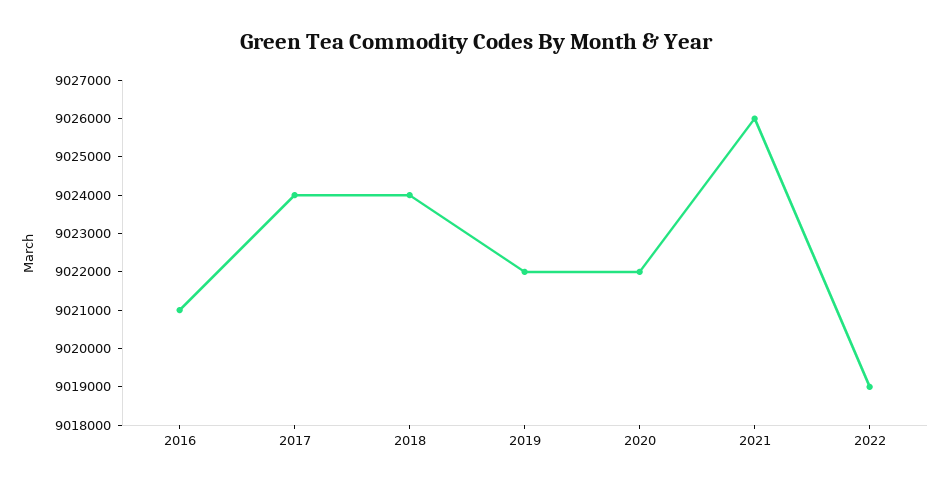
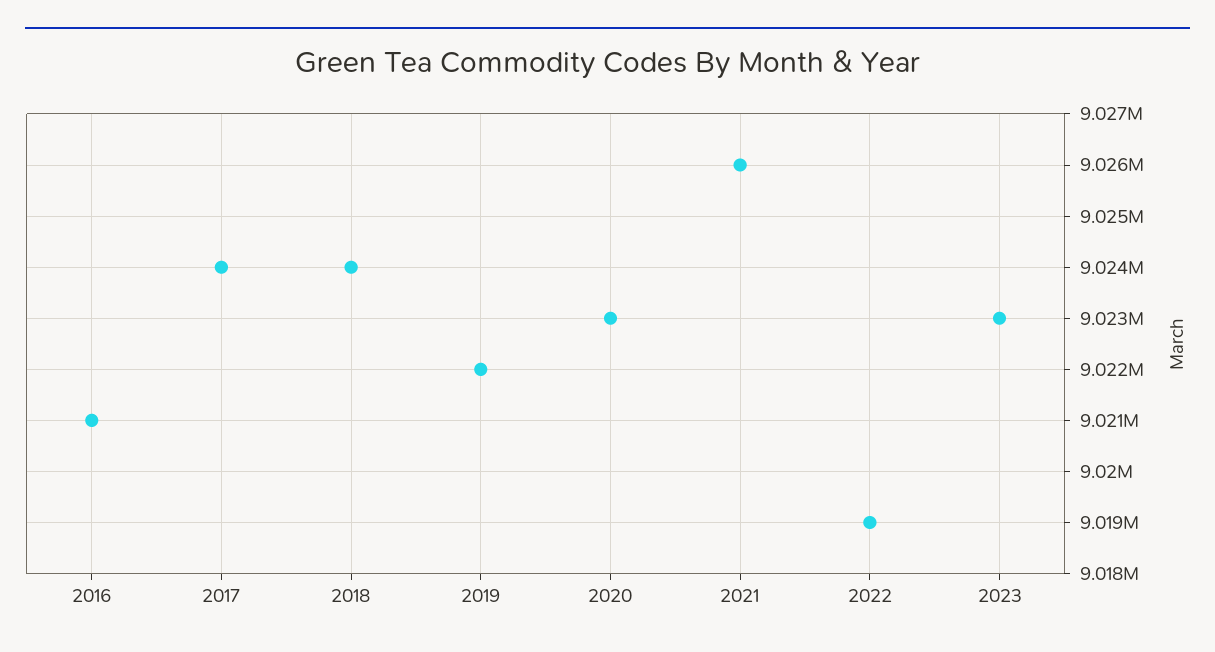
2020: 9022000 -> 9023000
2023: none -> 9023000

